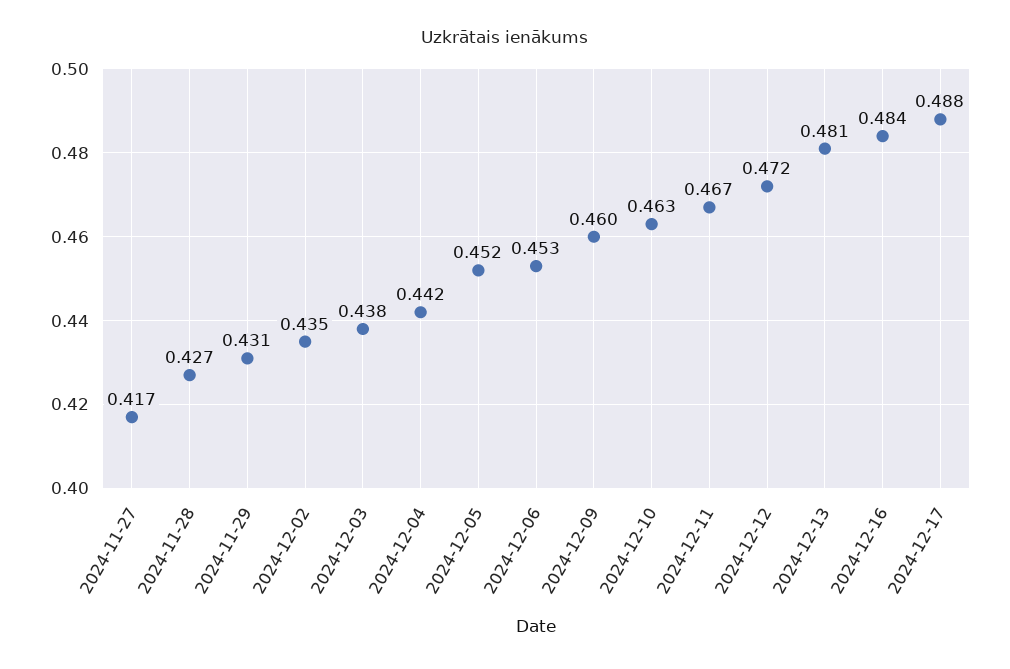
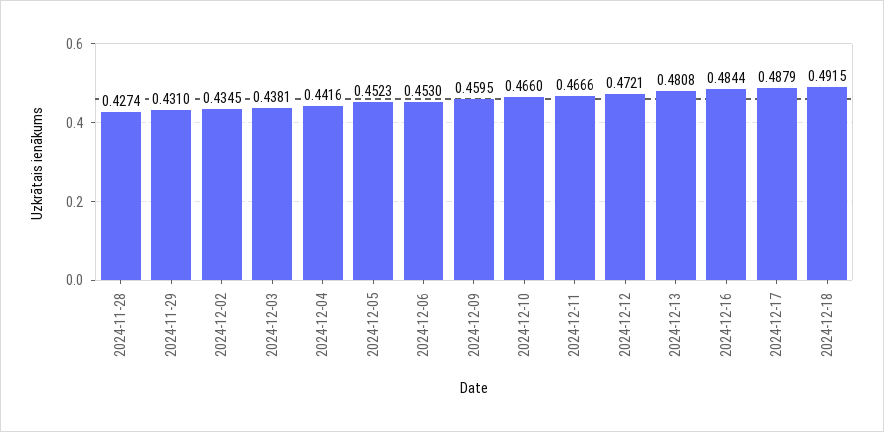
2024-11-27: 0.417 -> none
2024-12-10: 0.463 -> 0.466
2024-12-18: none -> 0.4915

